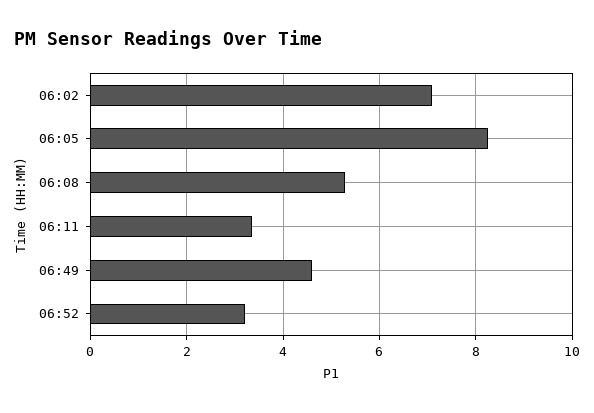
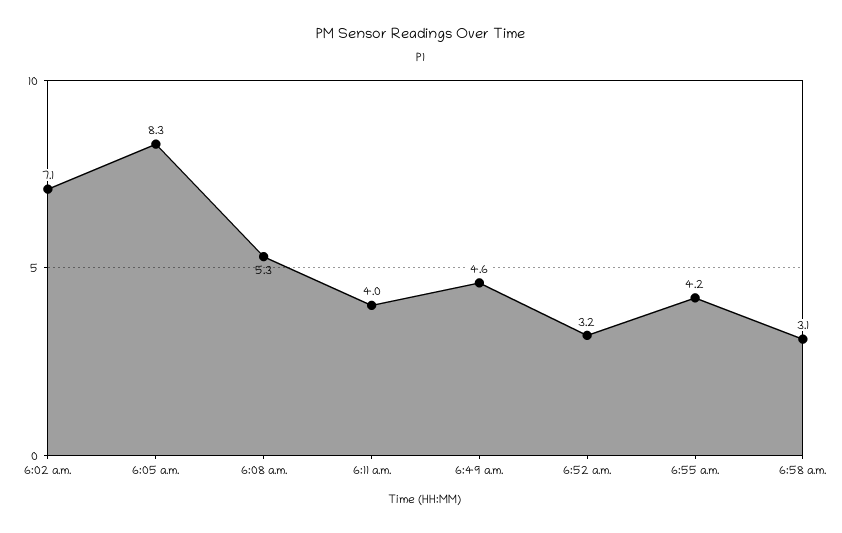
06:11: 3.4 -> 4
6:55 a.m.: none -> 4.2
6:58 a.m.: none -> 3.1

